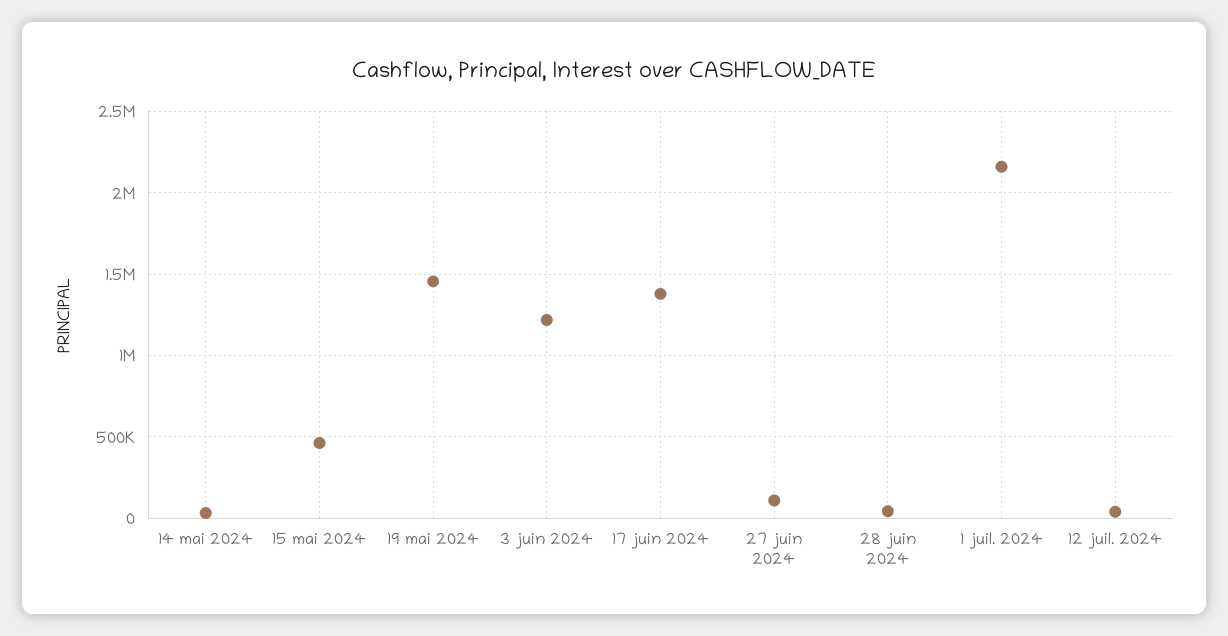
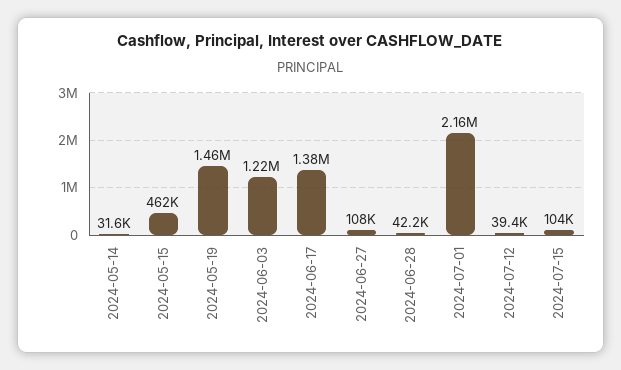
2024-07-15: none -> 104000

